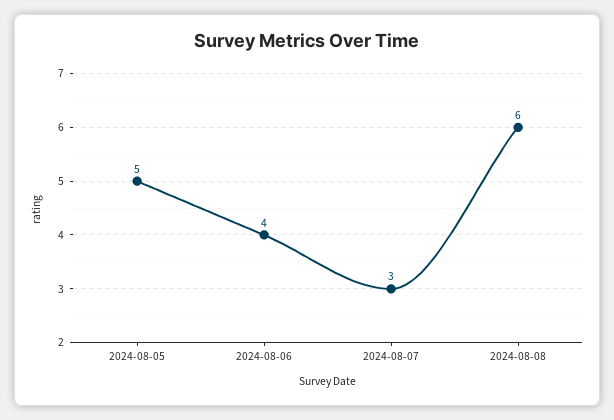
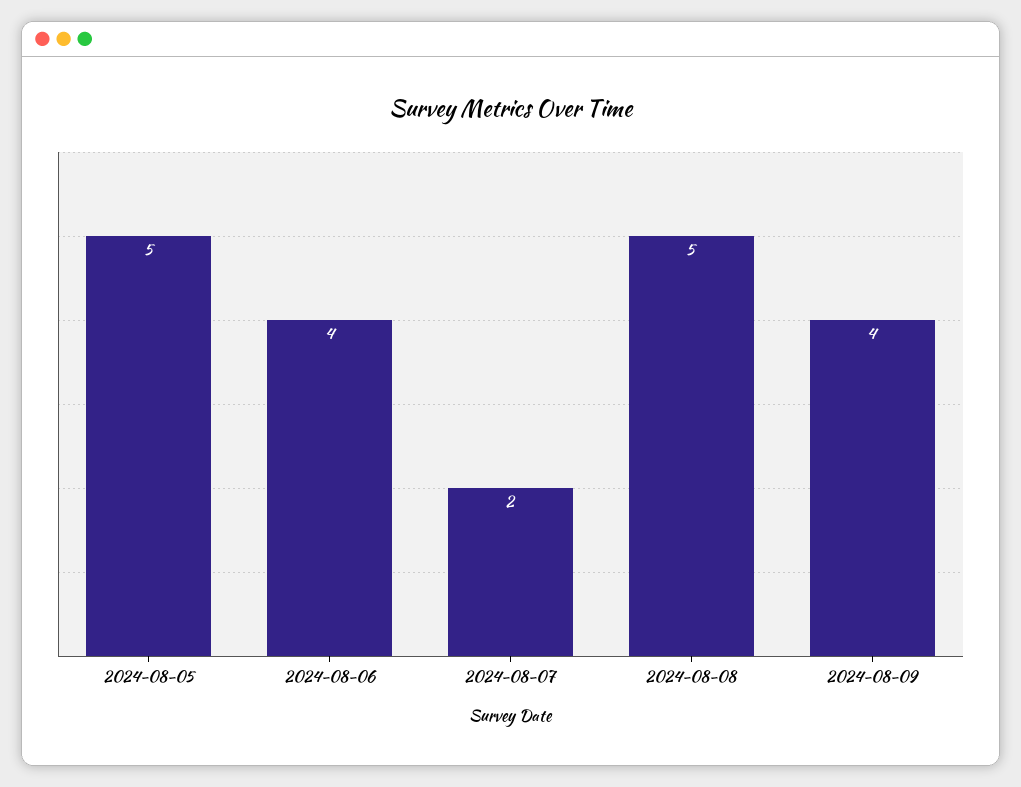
2024-08-07: 3 -> 2
2024-08-08: 6 -> 5
2024-08-09: none -> 4

